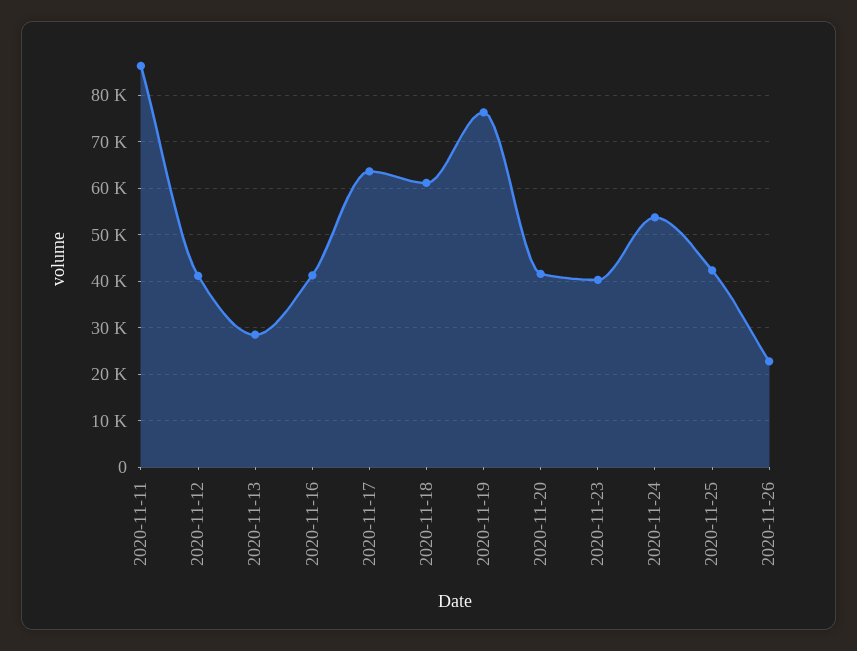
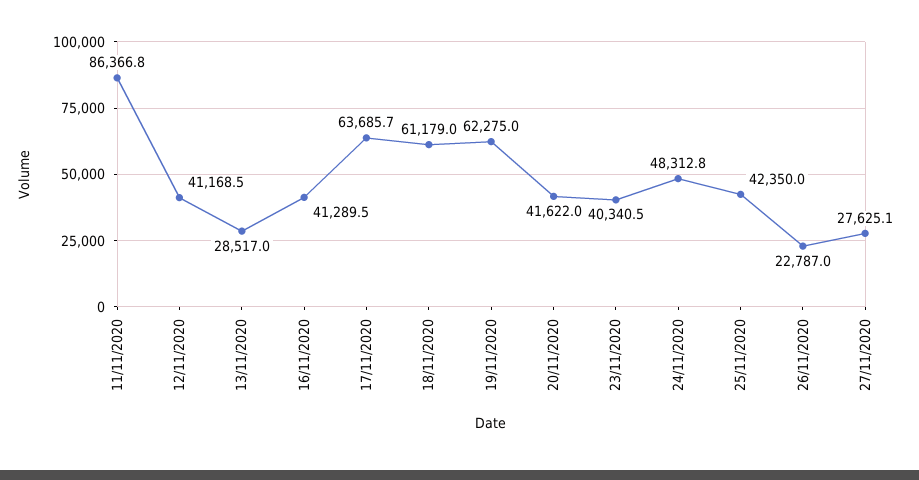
2020-11-19: 76000 -> 62275
2020-11-24: 54000 -> 48312.8
27/11/2020: none -> 27625.1

